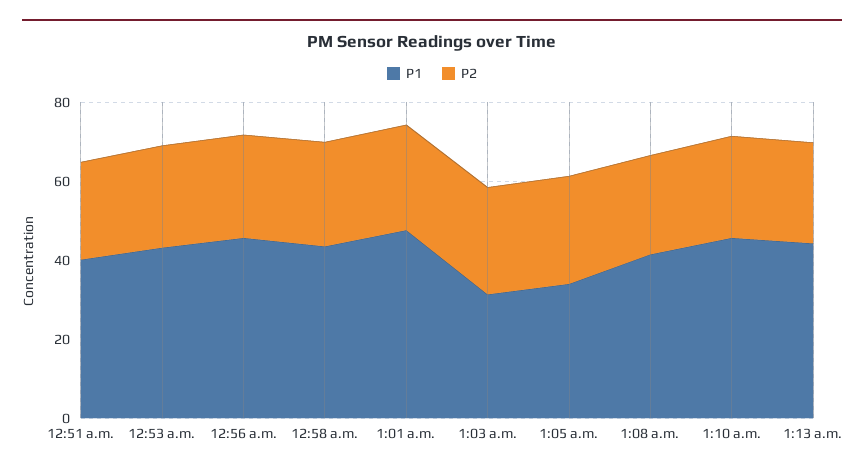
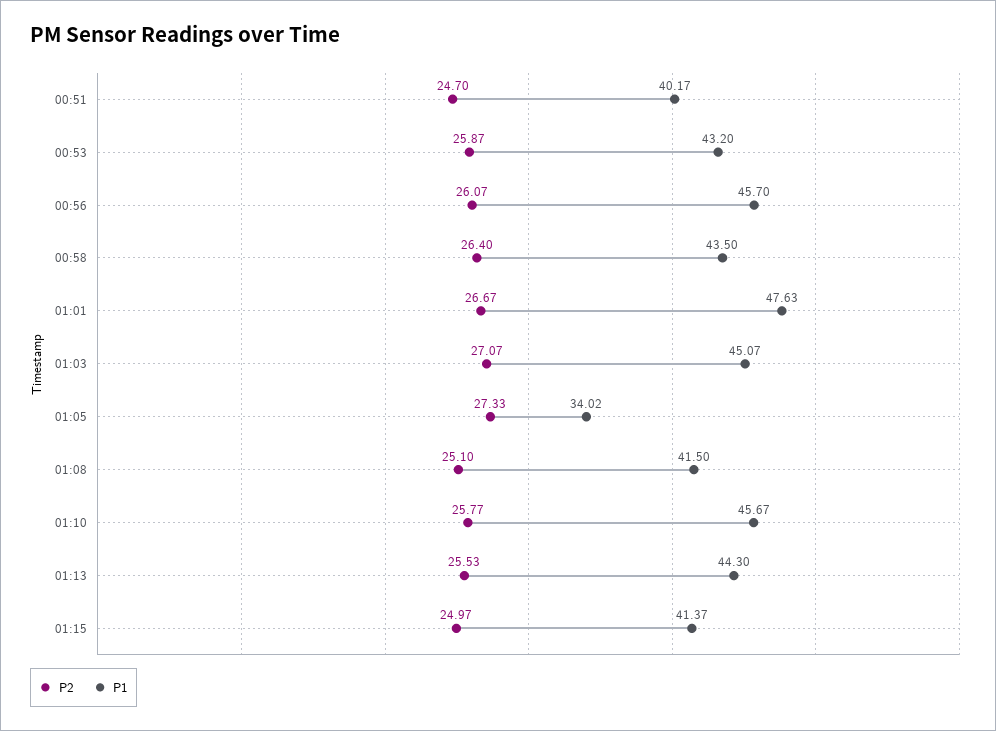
P1, 1:03 a.m.: 30 -> 45.07
P2, 01:15: none -> 24.97
P1, 01:15: none -> 41.37

